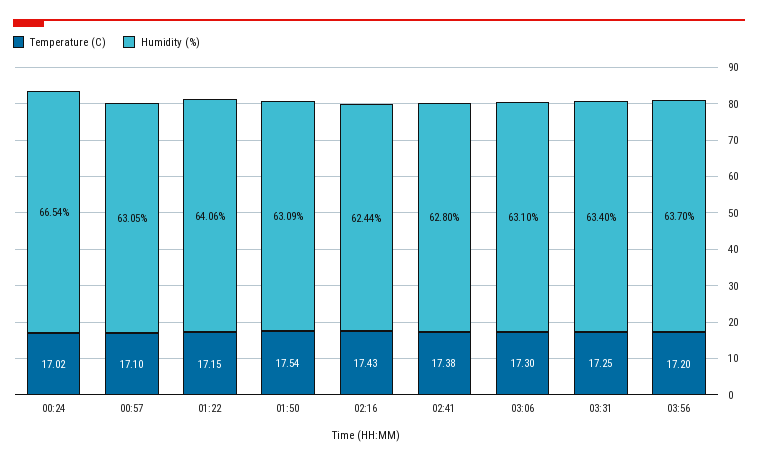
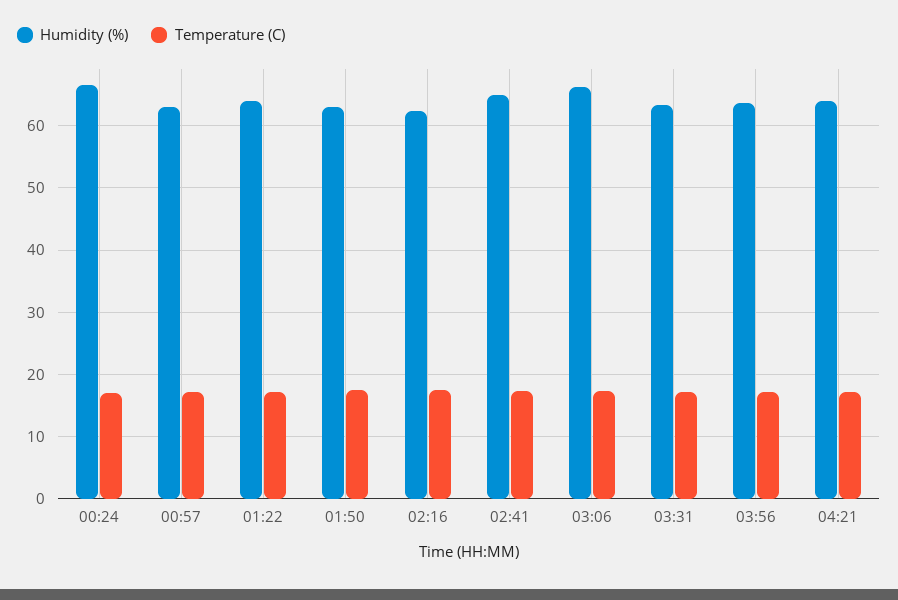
Humidity (%), 02:41: 62.8 -> 65
Humidity (%), 03:06: 63.1 -> 66
Humidity (%), 04:21: none -> 64
Temperature (C), 04:21: none -> 17

